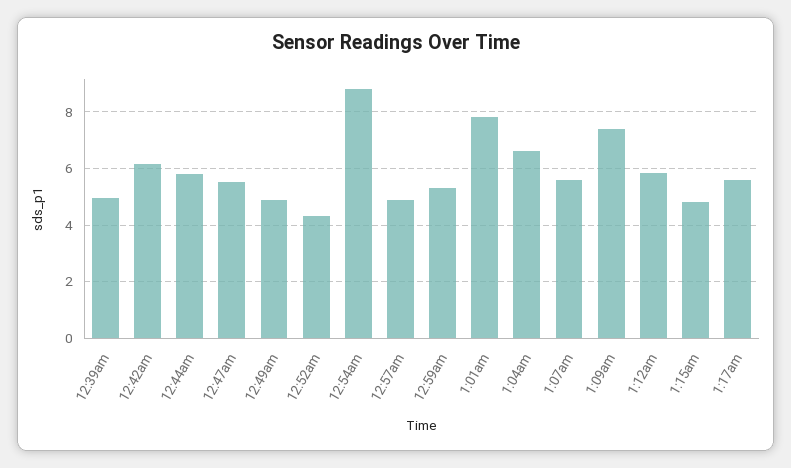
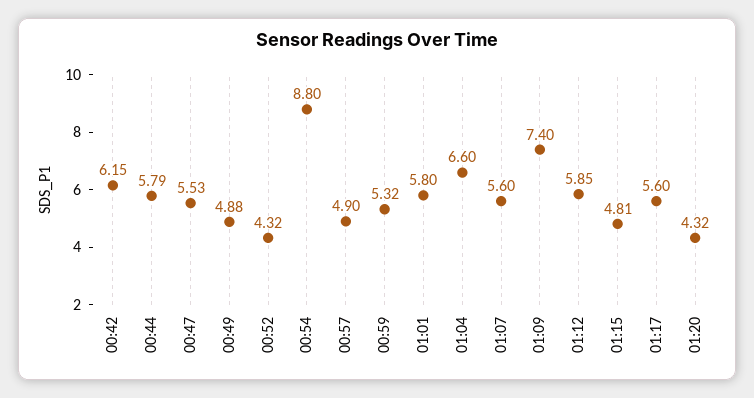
12:39am: 5 -> none
1:01am: 7.75 -> 5.8
01:20: none -> 4.32

